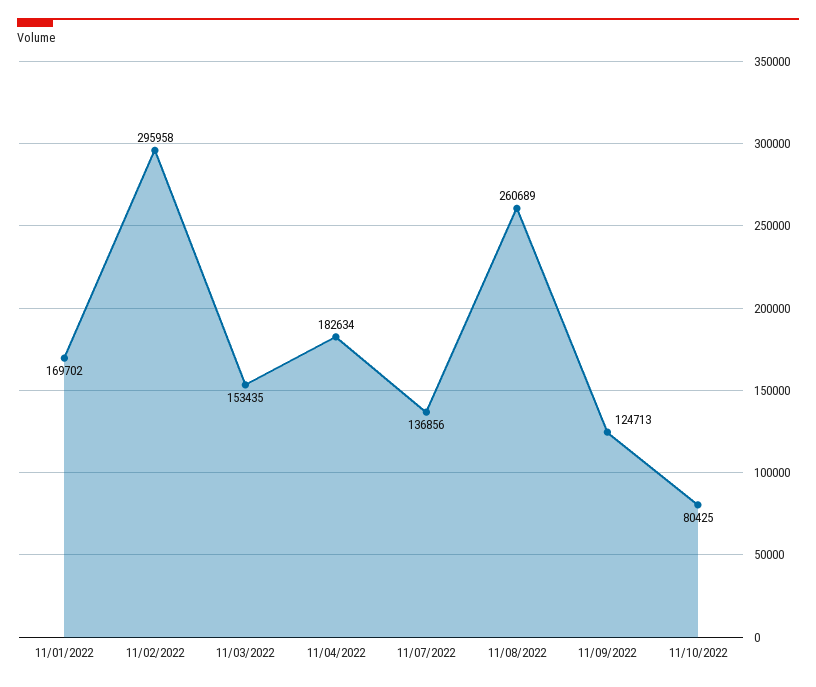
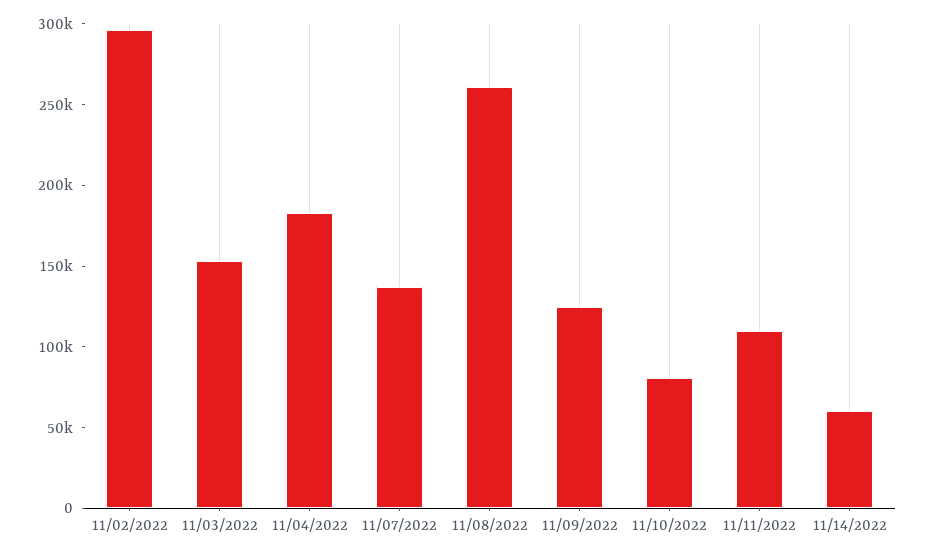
11/01/2022: 169702 -> none
11/11/2022: none -> 110000
11/14/2022: none -> 60000

